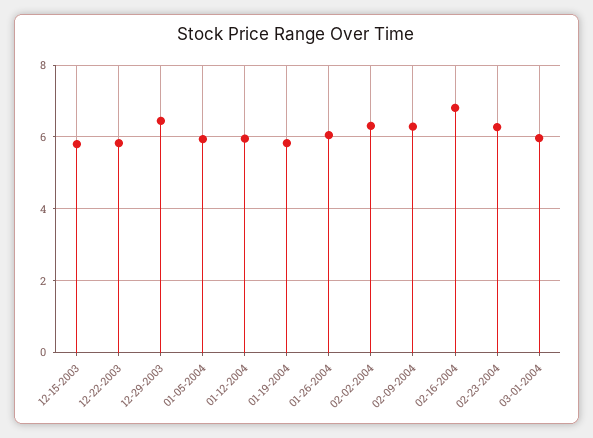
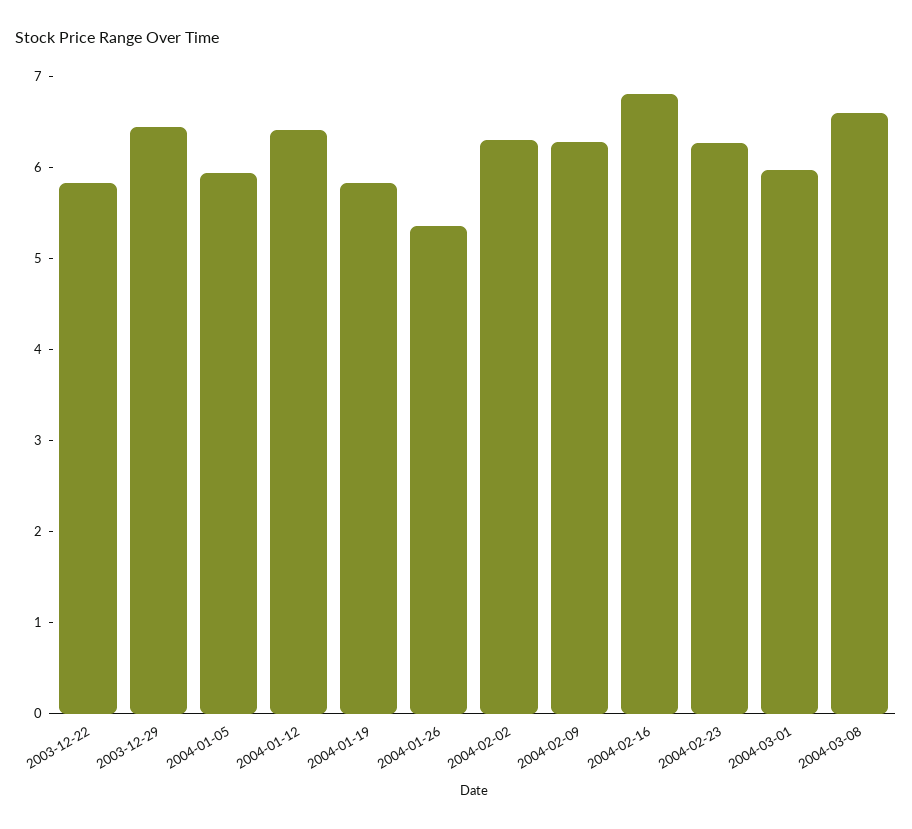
12-15-2003: 5.8 -> none
01-12-2004: 6 -> 6.4
01-26-2004: 6 -> 5.4
2004-03-08: none -> 6.6

